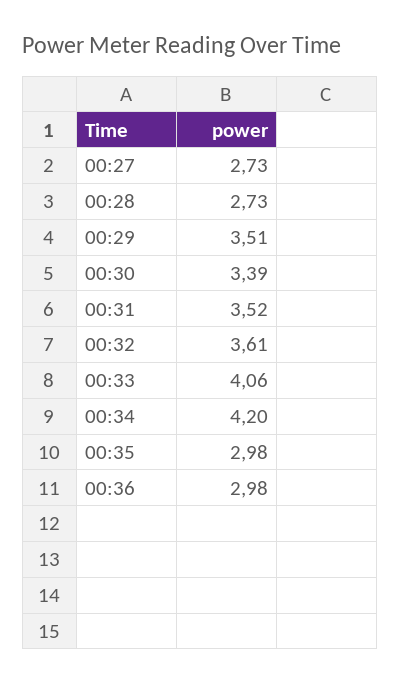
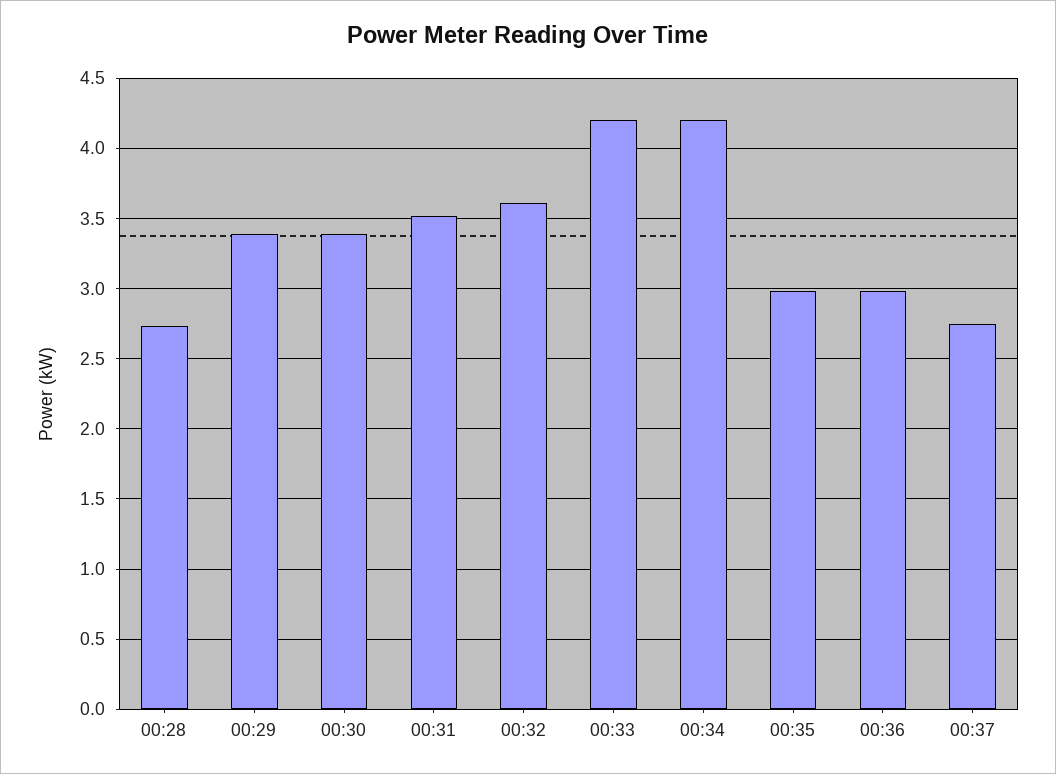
00:27: 2.73 -> none
00:29: 3.51 -> 3.4
00:33: 4.06 -> 4.2
00:37: none -> 2.75

